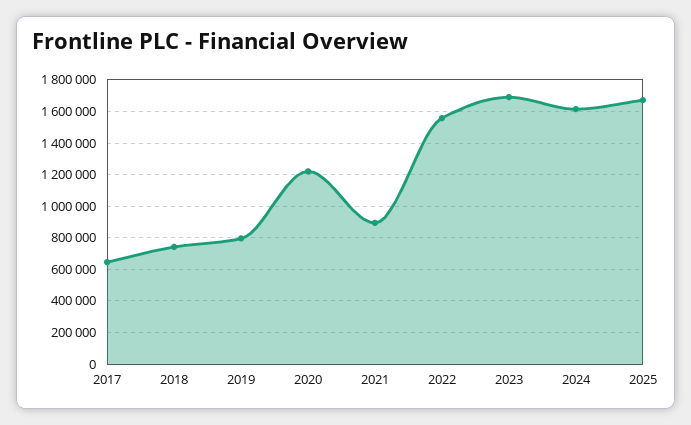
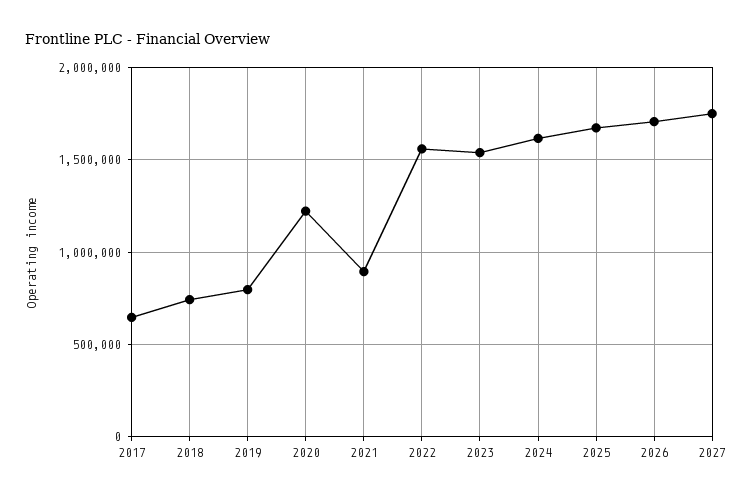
2023: 1700000 -> 1550000
2026: none -> 1700000
2027: none -> 1750000

